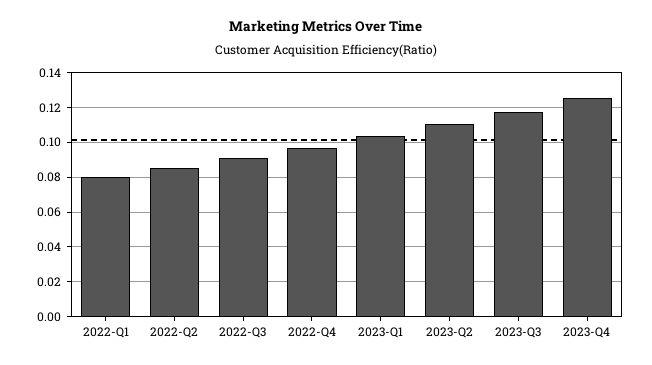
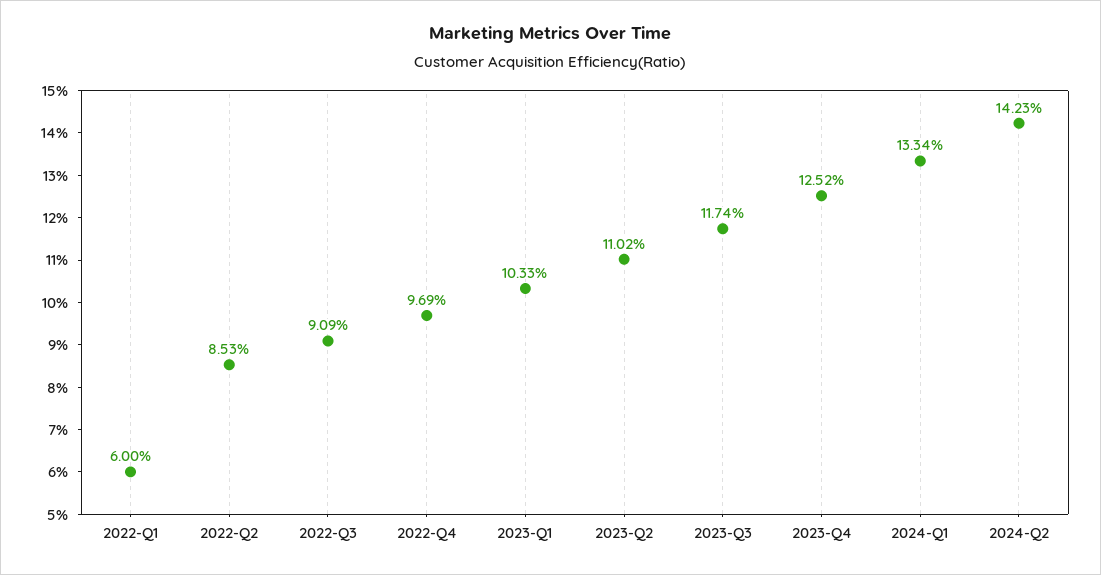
2022-Q1: 0.08 -> 0.06
2024-Q1: none -> 0.1334
2024-Q2: none -> 0.1423

